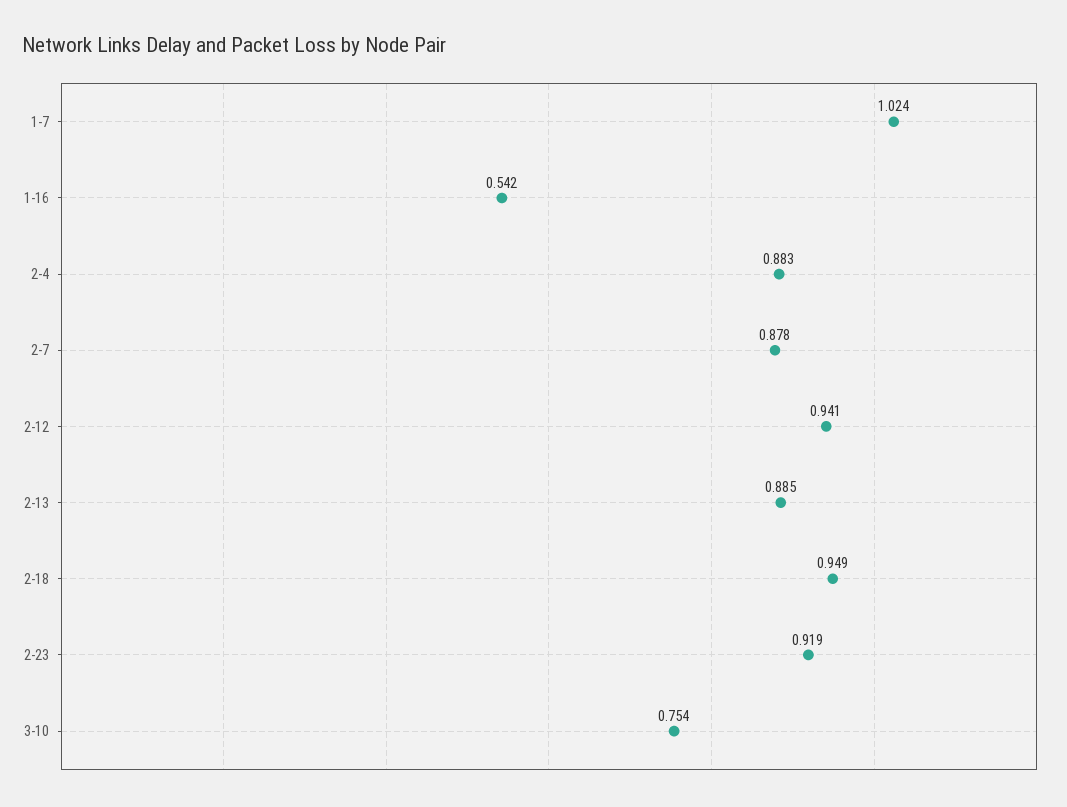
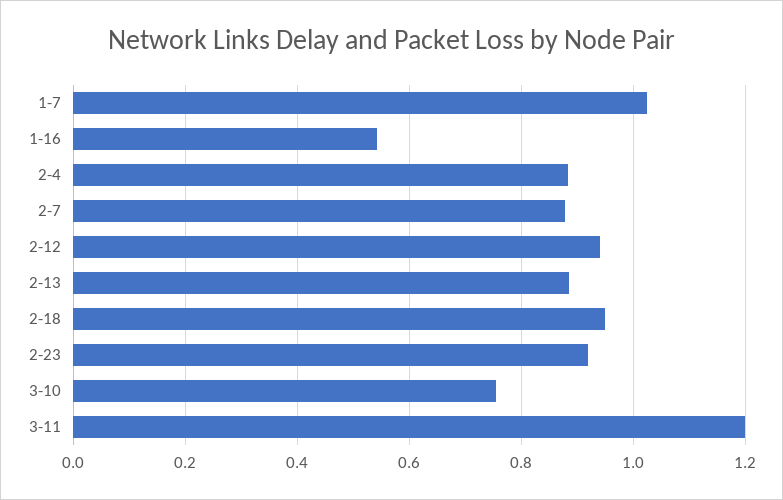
3-11: none -> 1.2

